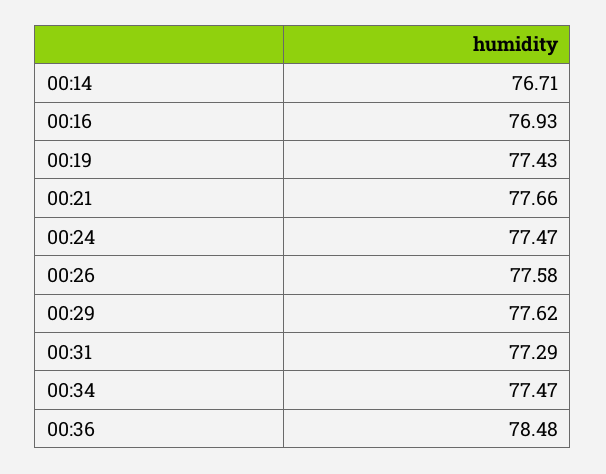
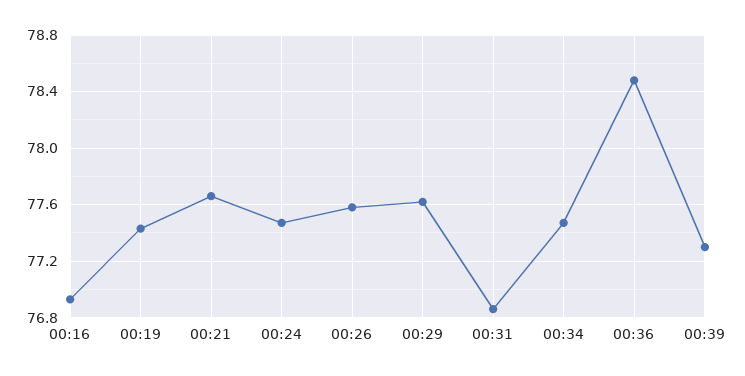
00:14: 76.71 -> none
00:31: 77.29 -> 76.85
00:39: none -> 77.3

